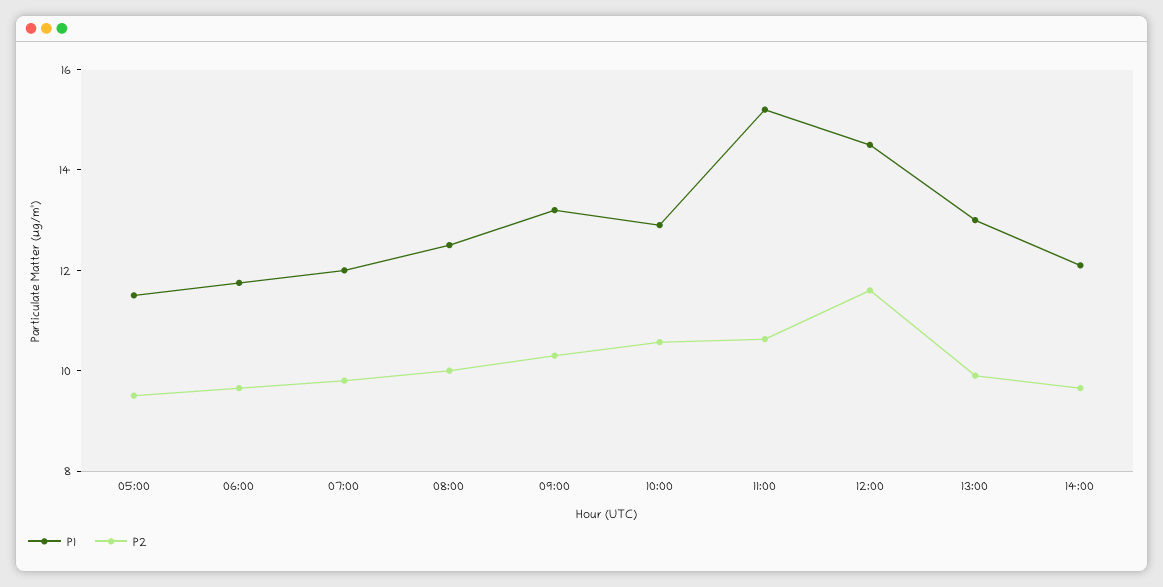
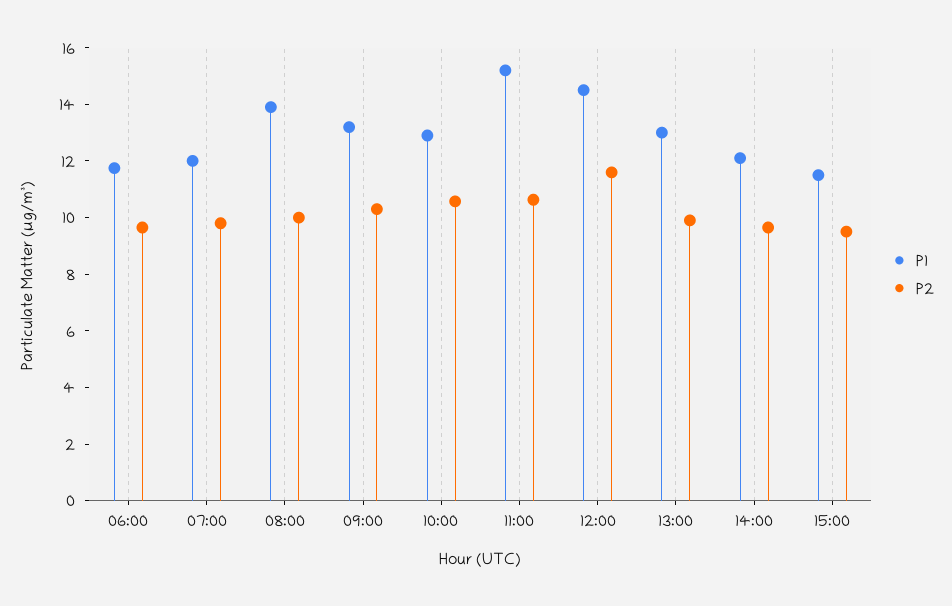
P1, 05:00: 11.5 -> none
P2, 05:00: 9.5 -> none
P1, 08:00: 12.5 -> 14
P1, 15:00: none -> 11.5
P2, 15:00: none -> 9.5

